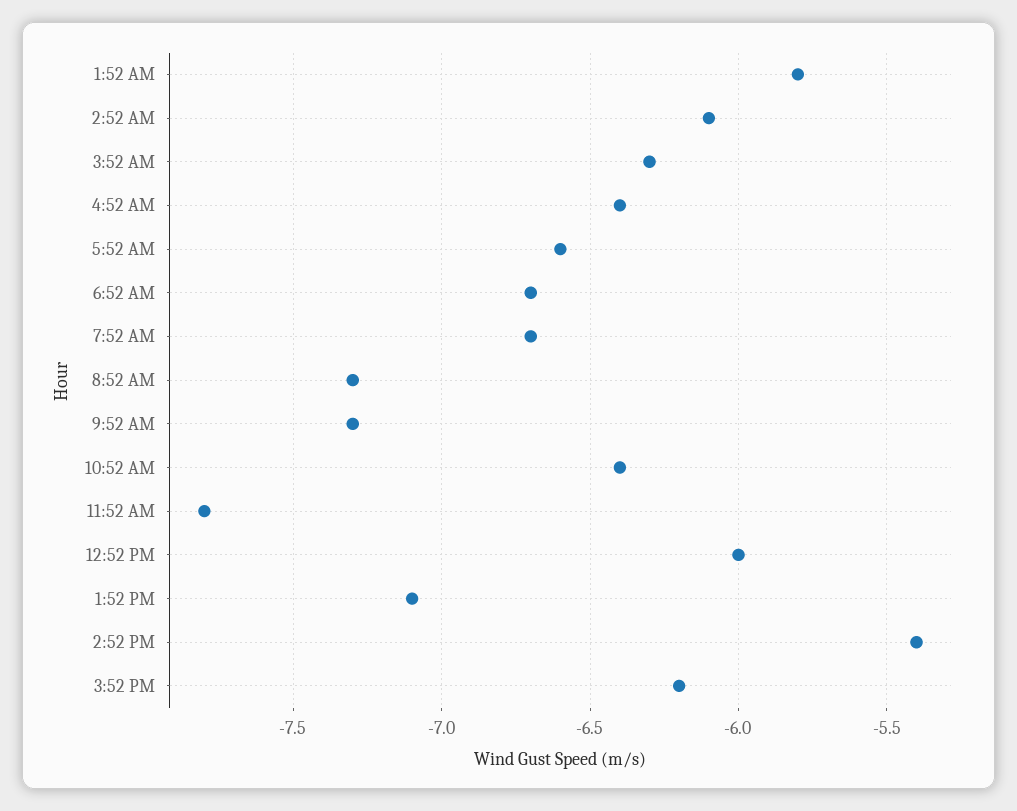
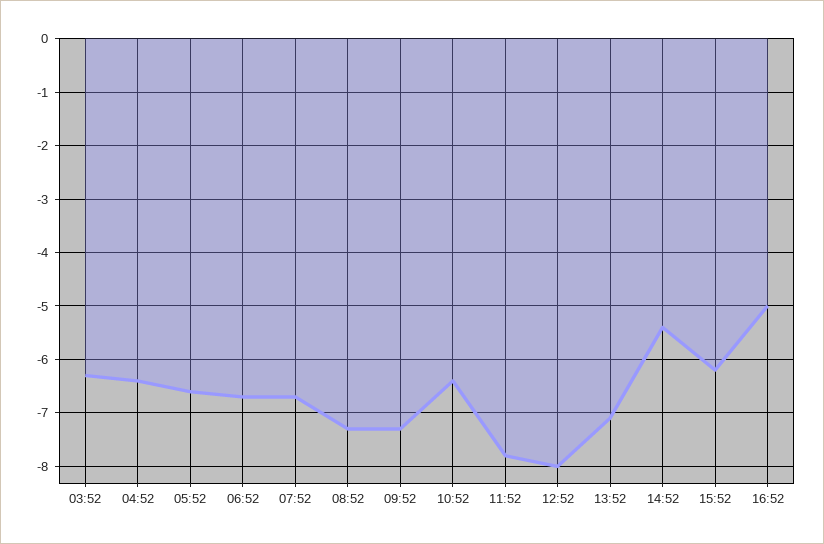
1:52 AM: -5.8 -> none
2:52 AM: -6.1 -> none
12:52 PM: -6 -> -8
16:52: none -> -5

